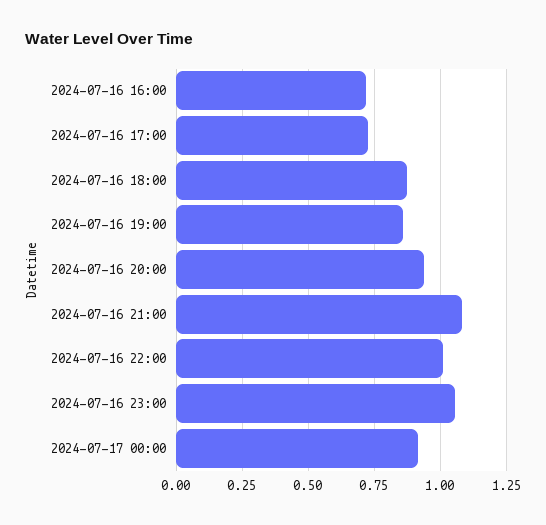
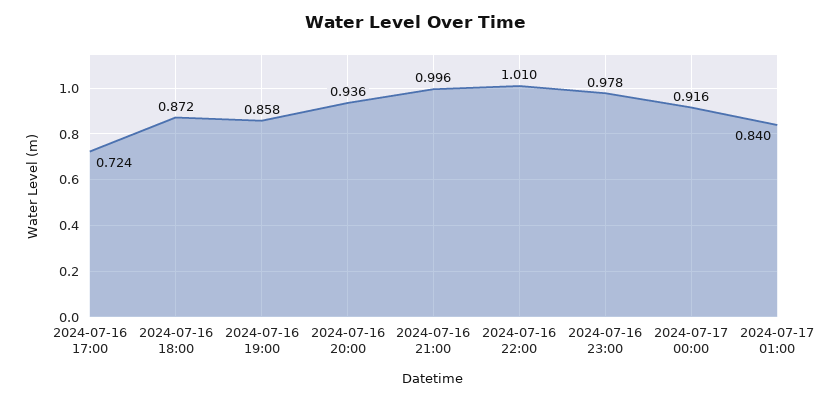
2024-07-16 16:00: 0.725 -> none
2024-07-16 21:00: 1.075 -> 0.996
2024-07-16 23:00: 1.05 -> 0.978
2024-07-17 01:00: none -> 0.84

